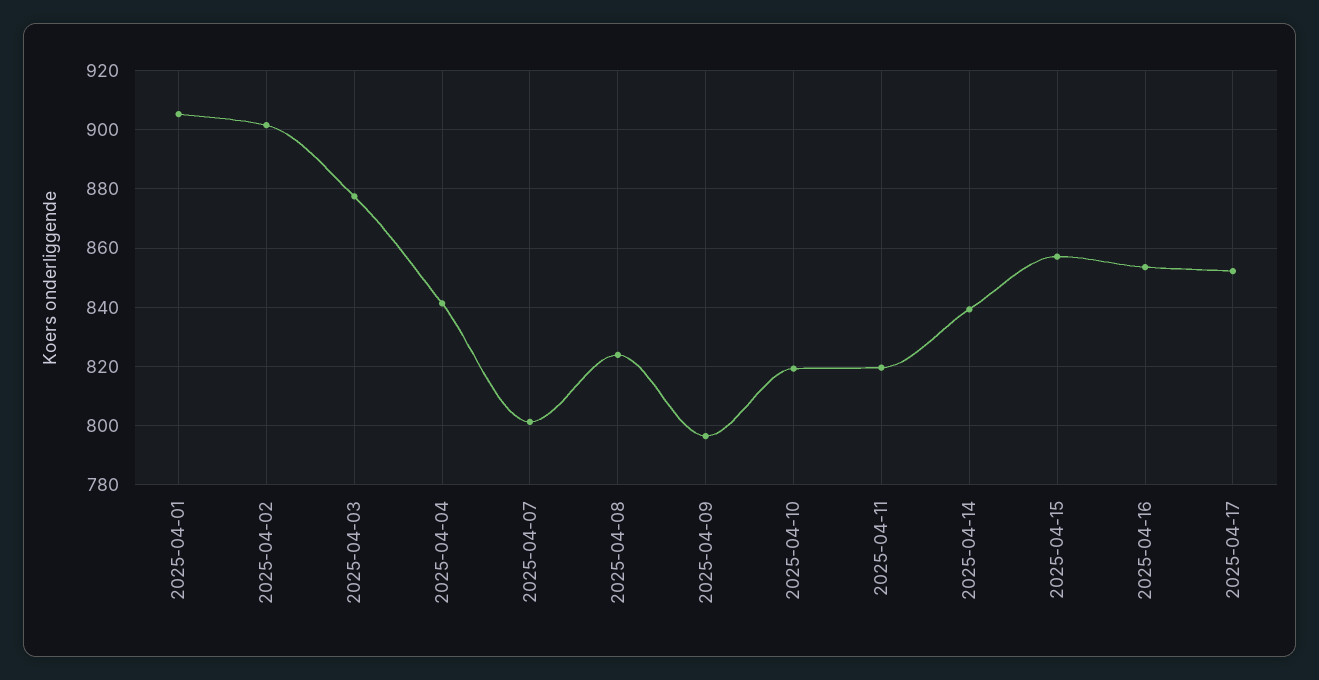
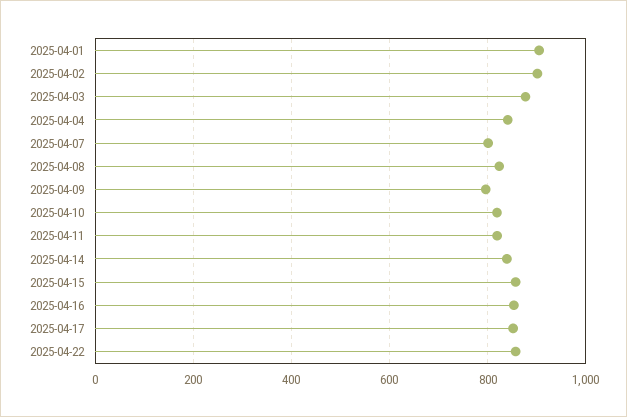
2025-04-22: none -> 860

